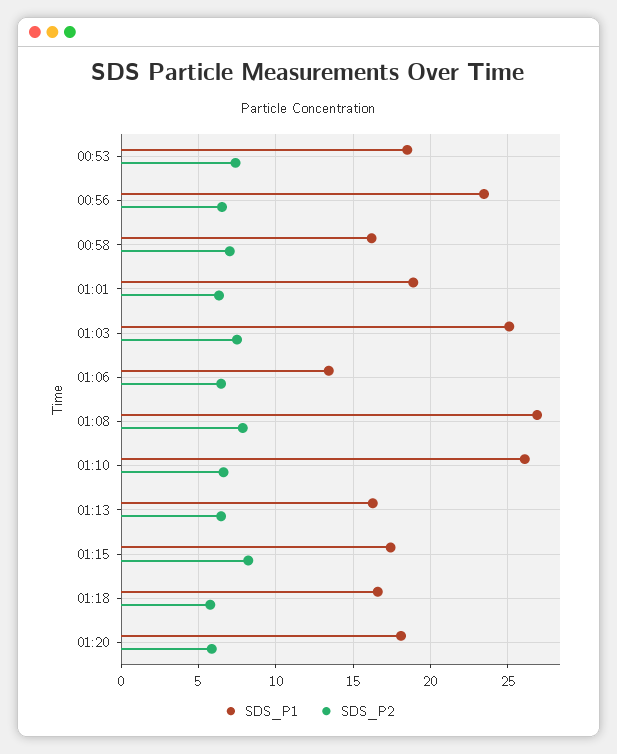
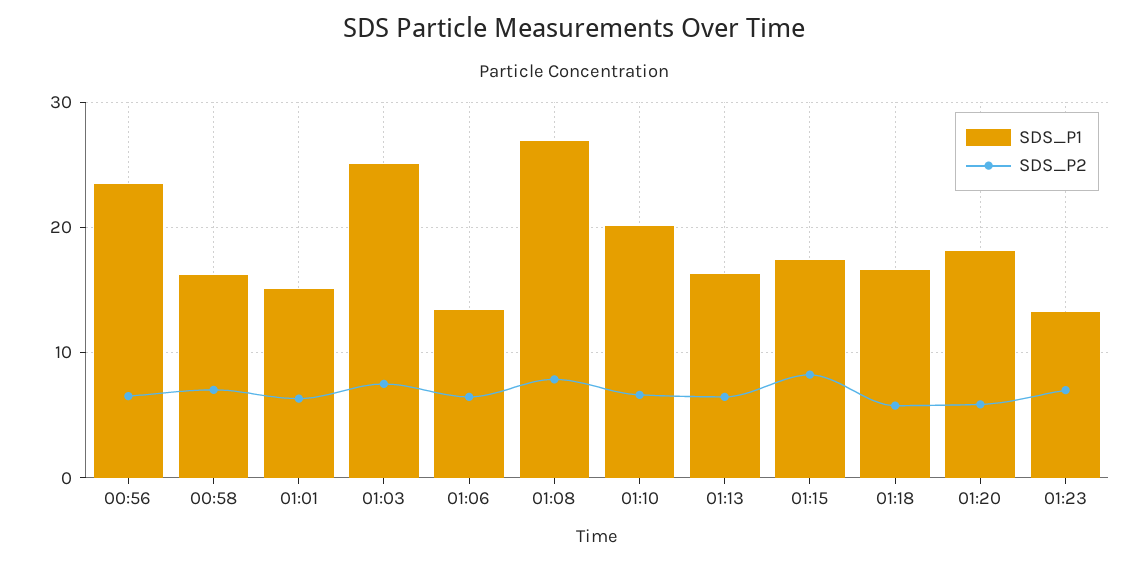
SDS_P1, 00:53: 18.5 -> none
SDS_P2, 00:53: 7.5 -> none
SDS_P1, 01:01: 19 -> 15
SDS_P1, 01:10: 26 -> 20
SDS_P1, 01:23: none -> 13
SDS_P2, 01:23: none -> 7

